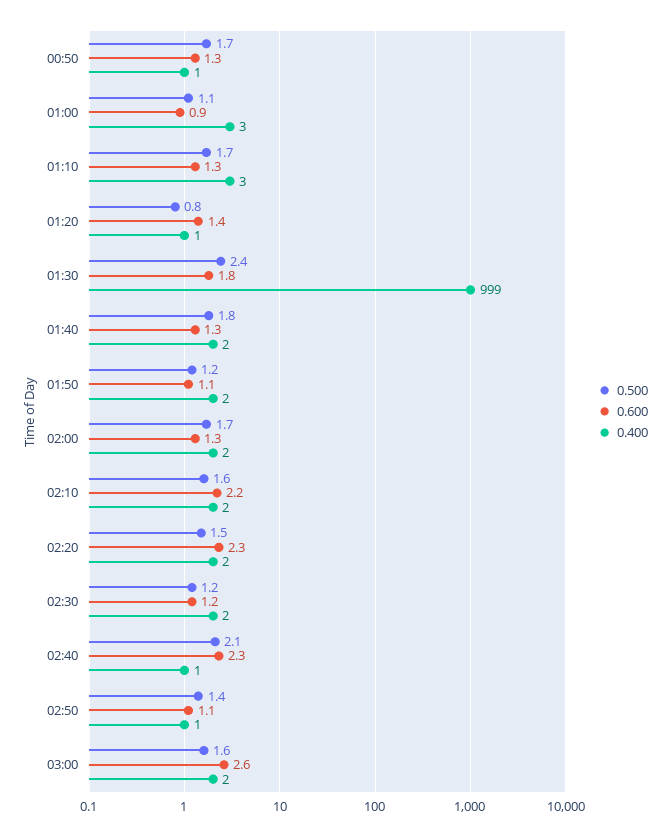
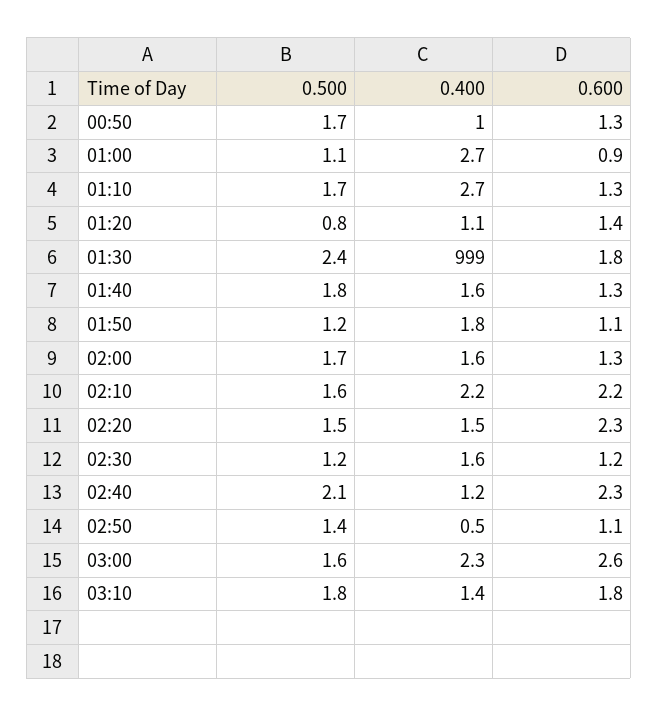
0.500, 03:10: none -> 1.8
0.400, 03:10: none -> 1.4
0.600, 03:10: none -> 1.8

